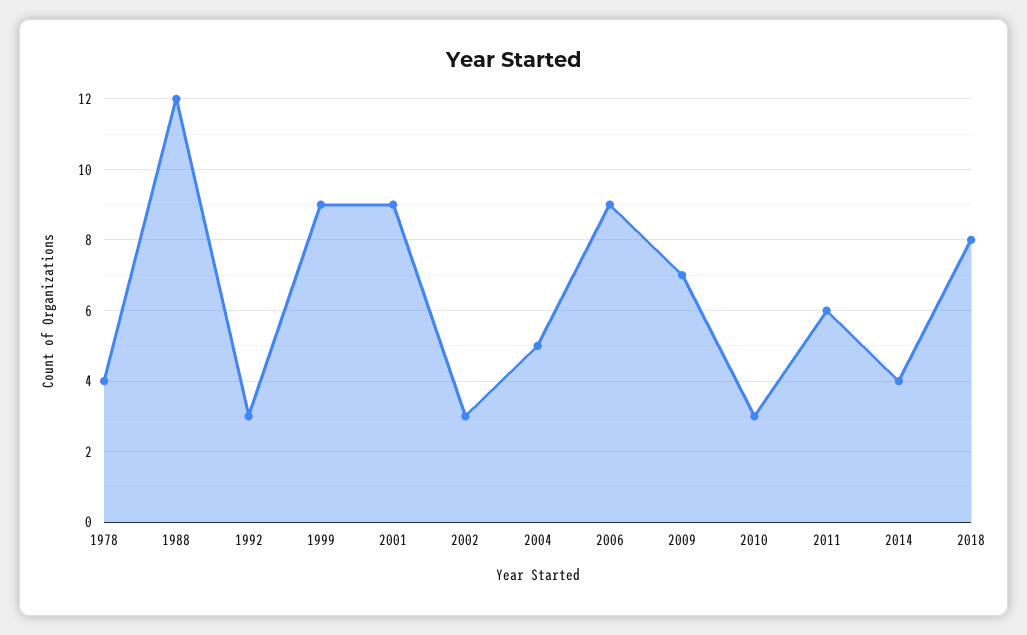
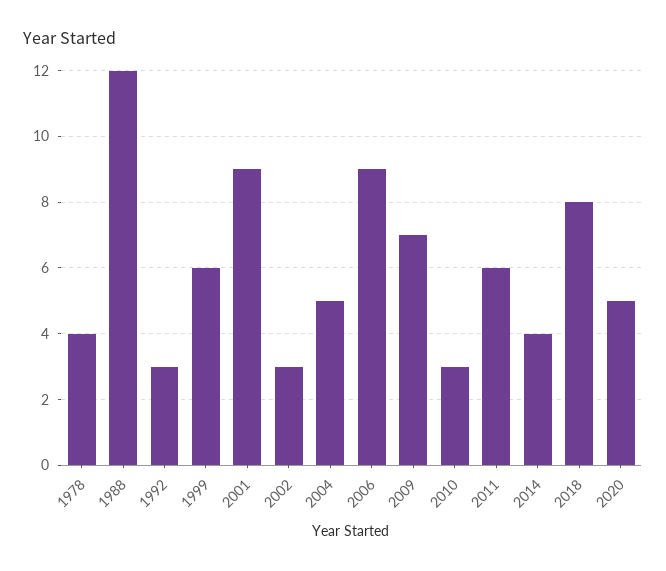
1999: 9 -> 6
2020: none -> 5

